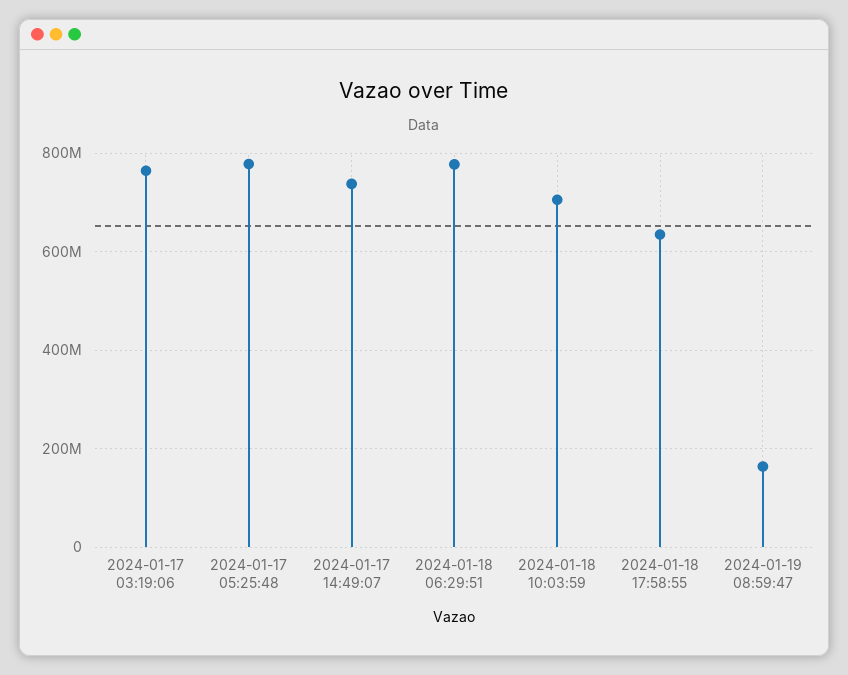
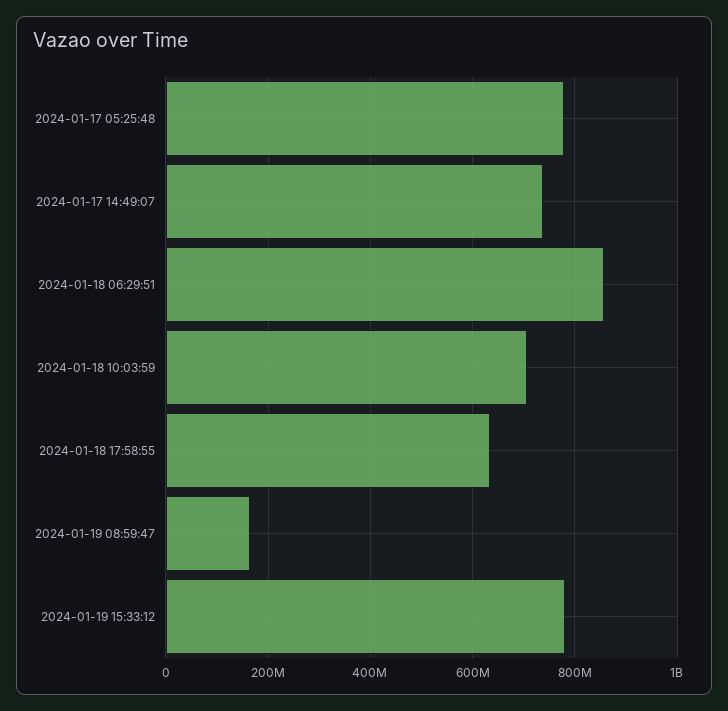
2024-01-17 03:19:06: 760000000 -> none
2024-01-18 06:29:51: 780000000 -> 860000000
2024-01-19 15:33:12: none -> 780000000

